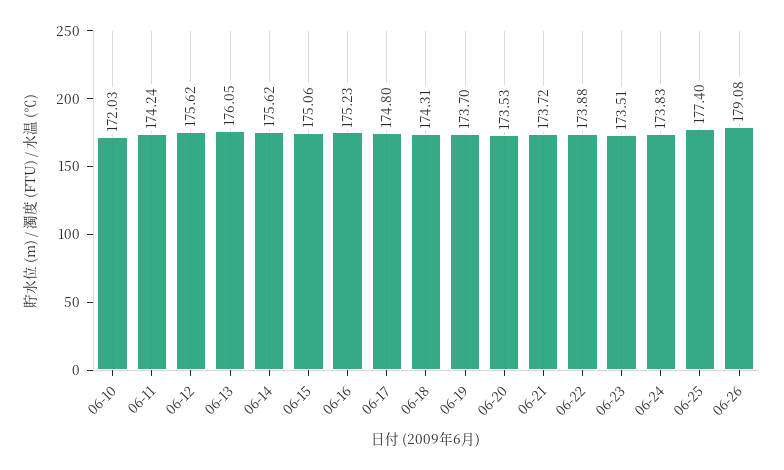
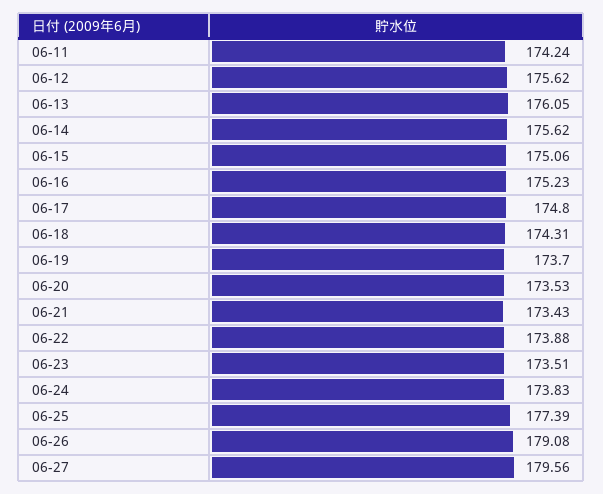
06-10: 172.03 -> none
06-21: 173.72 -> 173.43
06-25: 177.4 -> 177.39
06-27: none -> 179.56

